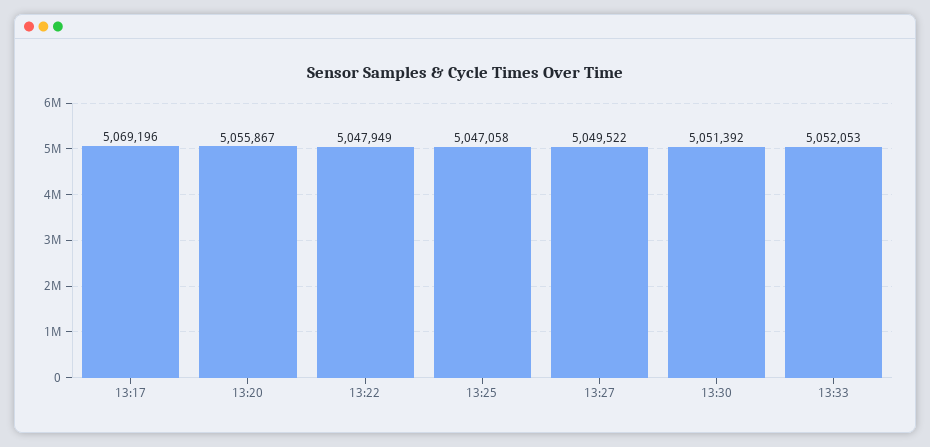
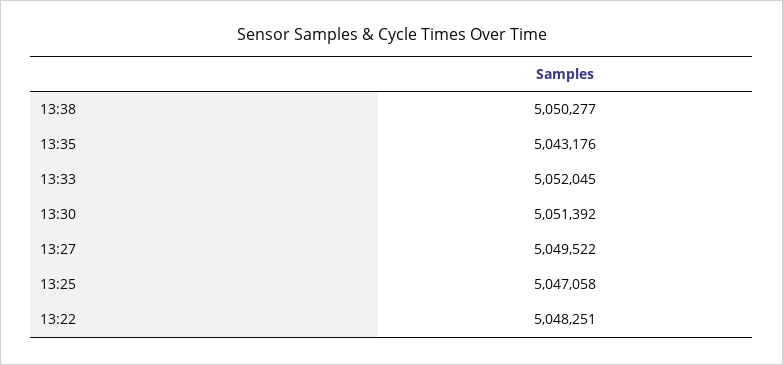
13:17: 5069196 -> none
13:20: 5055867 -> none
13:22: 5047949 -> 5048251
13:33: 5052053 -> 5052045
13:38: none -> 5050277
13:35: none -> 5043176

